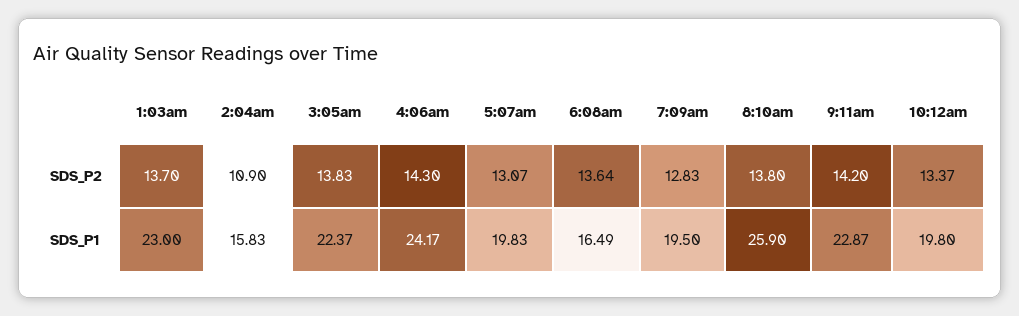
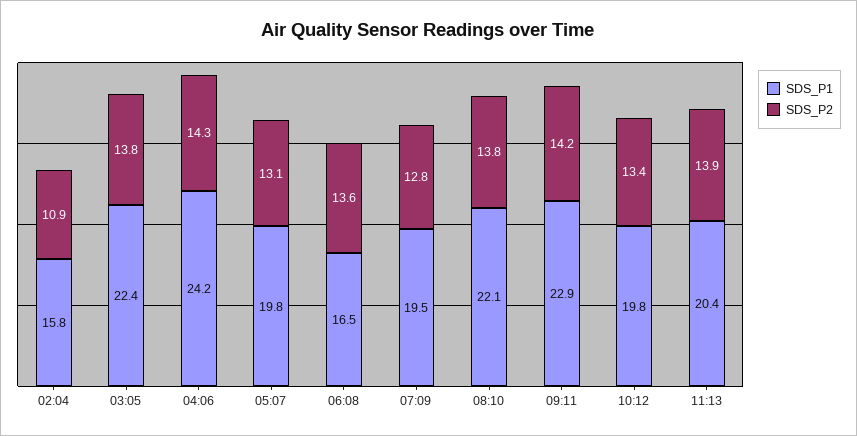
SDS_P2, 1:03am: 13.7 -> none
SDS_P1, 1:03am: 23 -> none
SDS_P1, 8:10am: 25.9 -> 22.1
SDS_P1, 11:13: none -> 20.4
SDS_P2, 11:13: none -> 13.9

